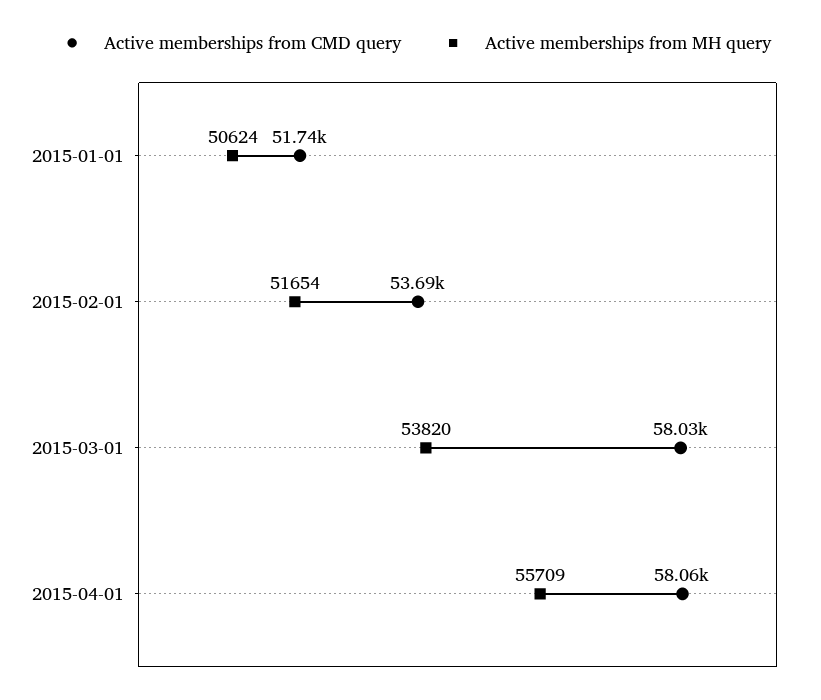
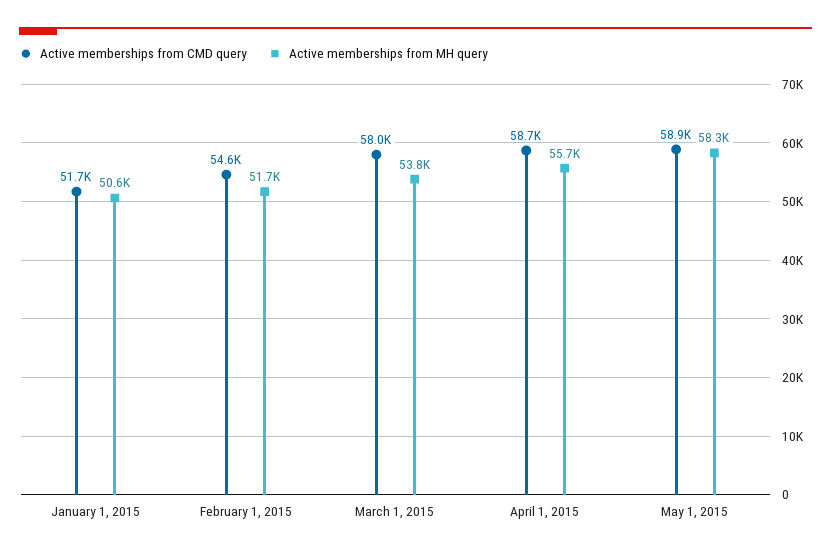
Active memberships from CMD query, 2015-02-01: 53690 -> 54600
Active memberships from CMD query, 2015-04-01: 58060 -> 58700
Active memberships from CMD query, May 1, 2015: none -> 58900
Active memberships from MH query, May 1, 2015: none -> 58300

